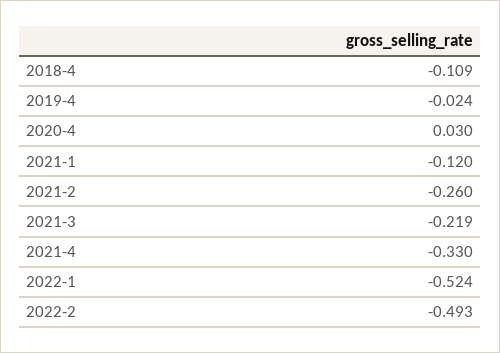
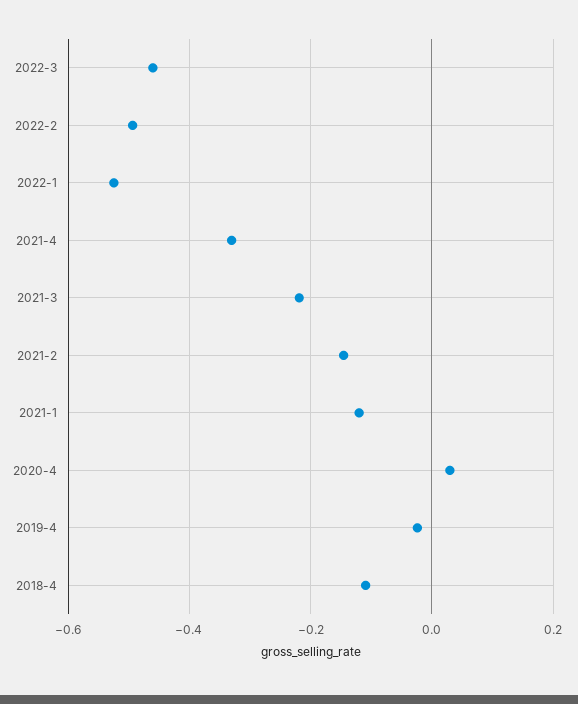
2021-2: -0.26 -> -0.14
2022-3: none -> -0.46

